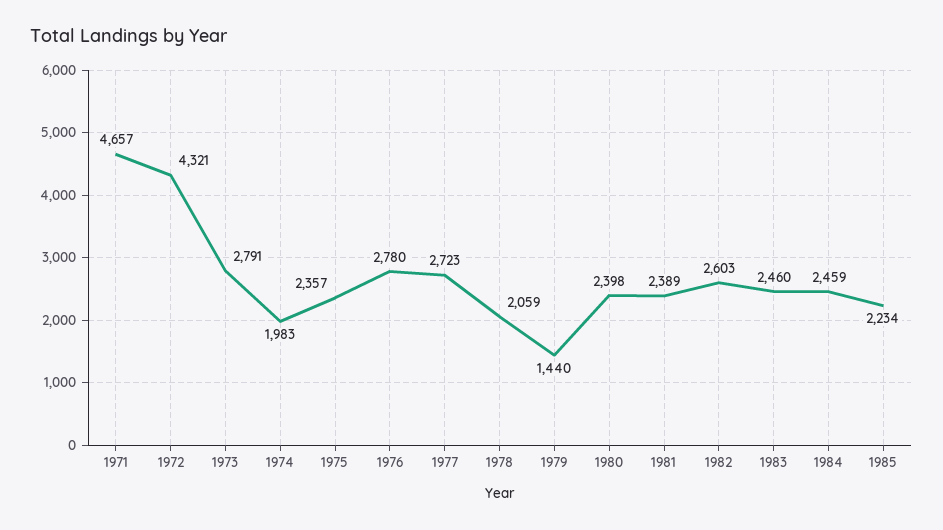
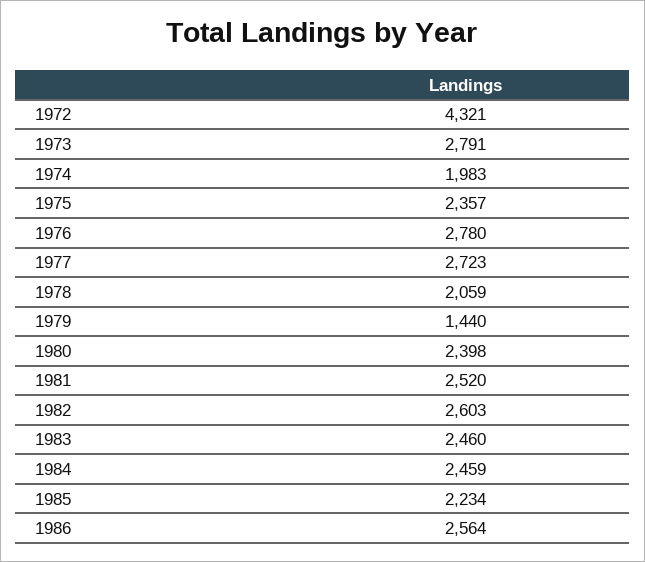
1971: 4657 -> none
1981: 2389 -> 2520
1986: none -> 2564

